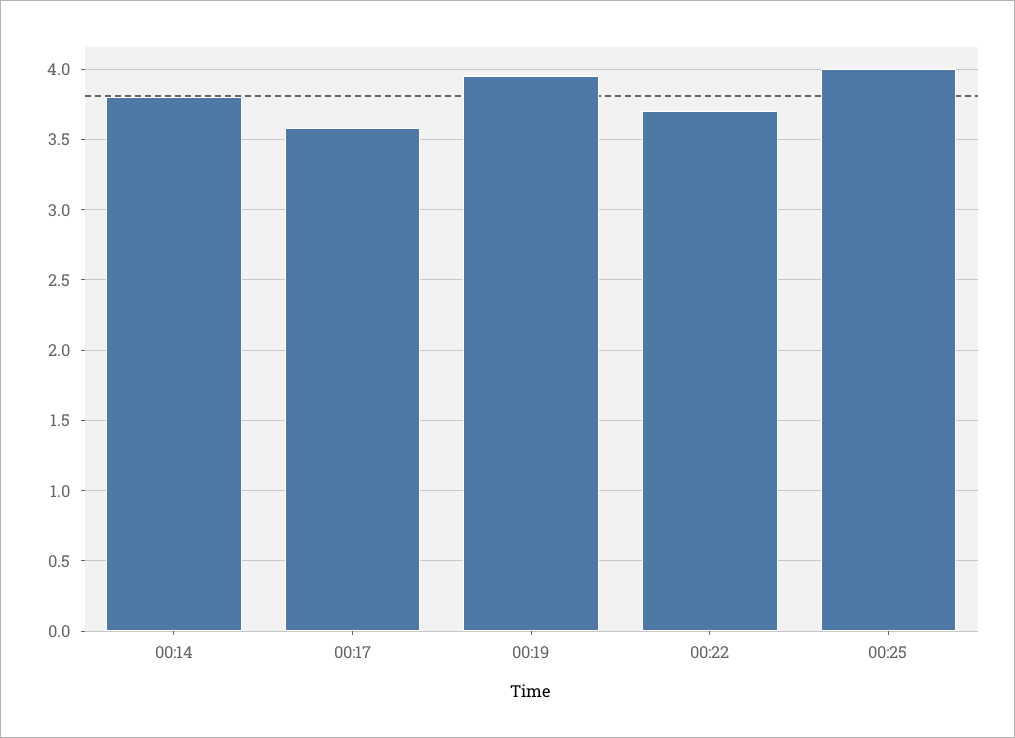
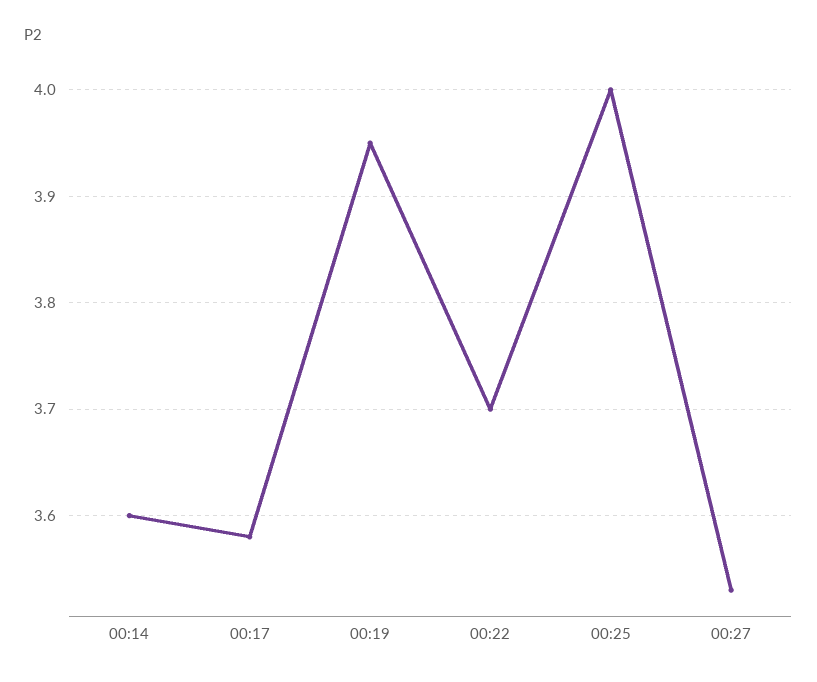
00:14: 3.8 -> 3.6
00:27: none -> 3.53

